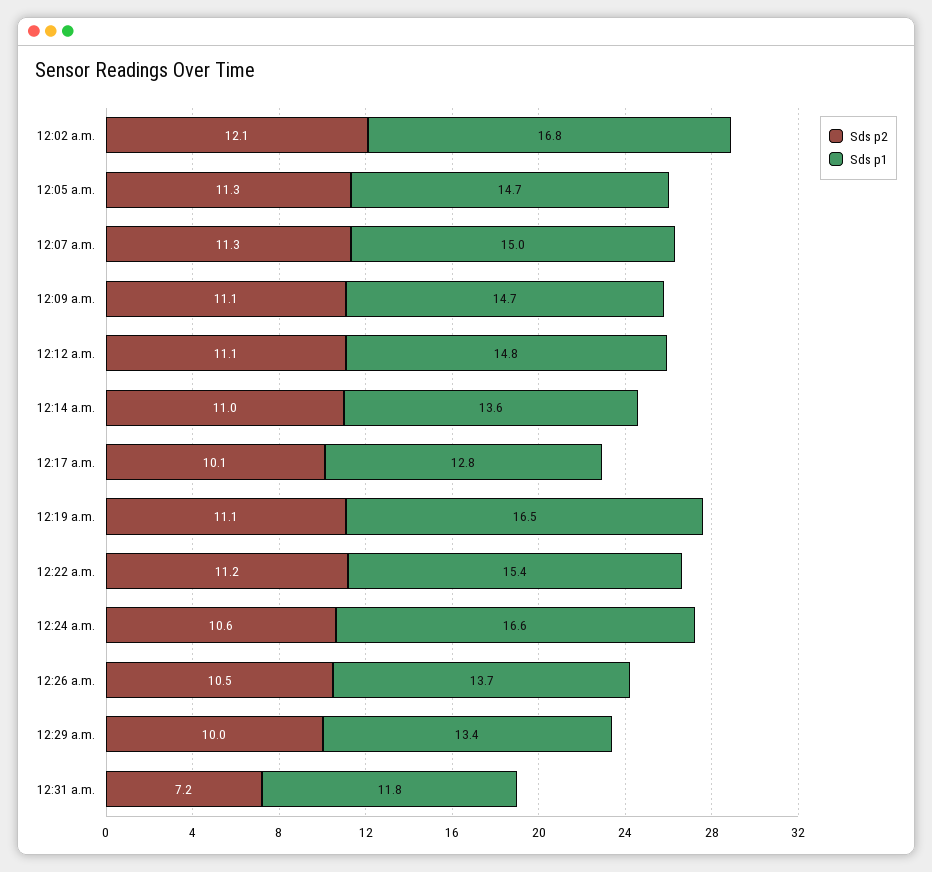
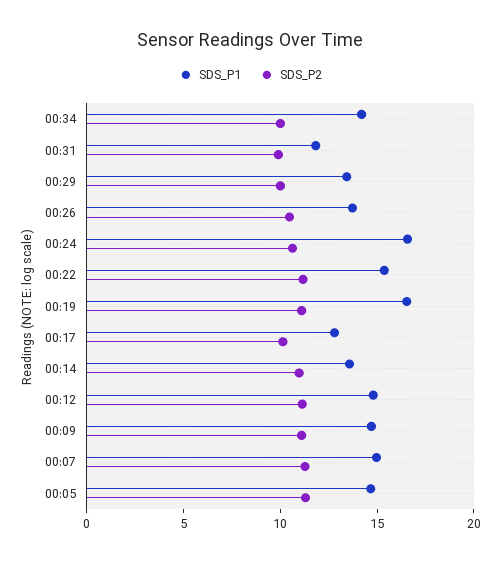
Sds p2, 12:02 a.m.: 12.1 -> none
Sds p1, 12:02 a.m.: 16.8 -> none
Sds p2, 12:31 a.m.: 7.2 -> 10
Sds p1, 00:34: none -> 14
Sds p2, 00:34: none -> 10

